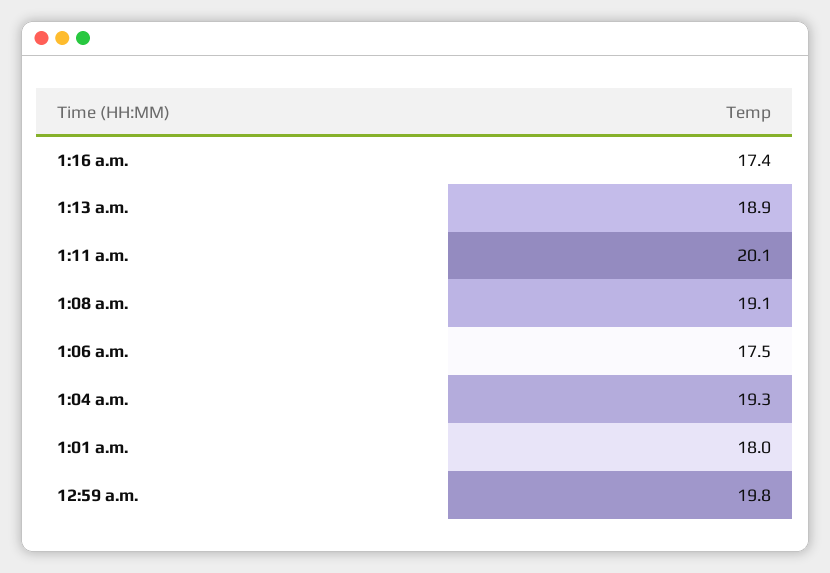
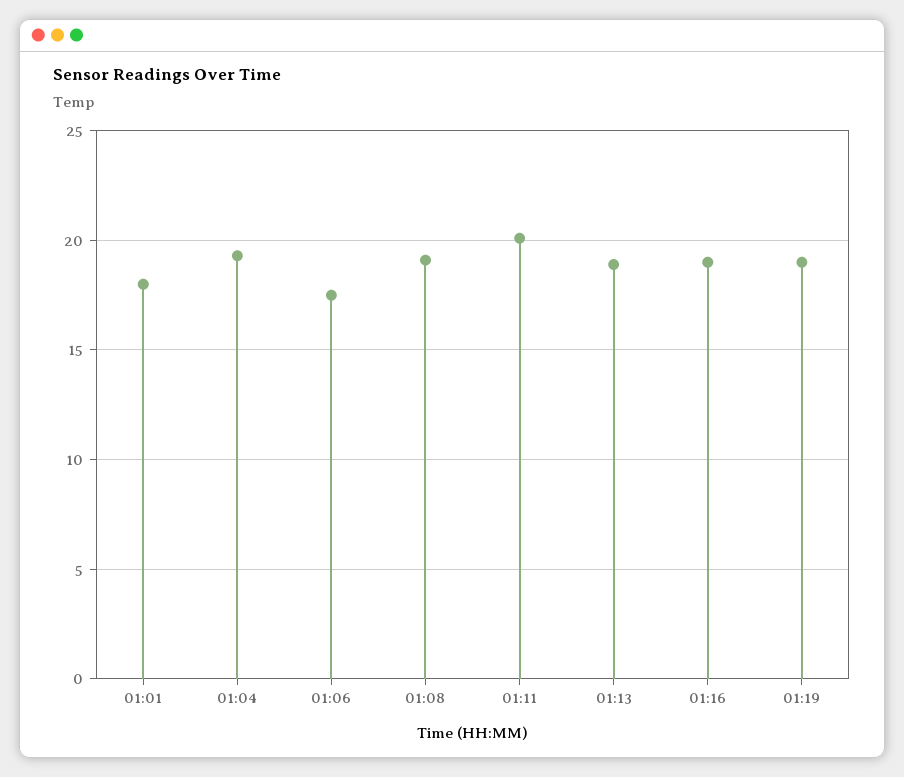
1:16 a.m.: 17.4 -> 19
12:59 a.m.: 19.8 -> none
01:19: none -> 19

